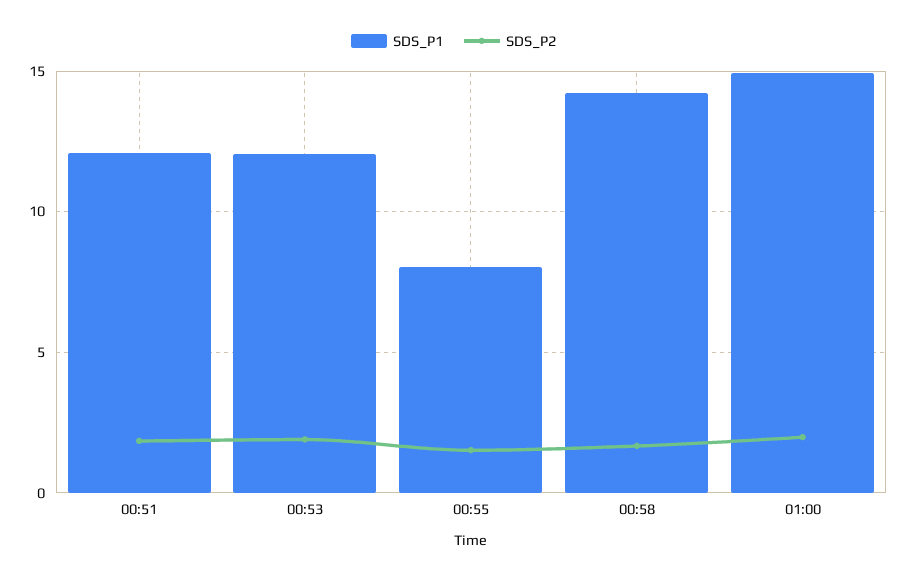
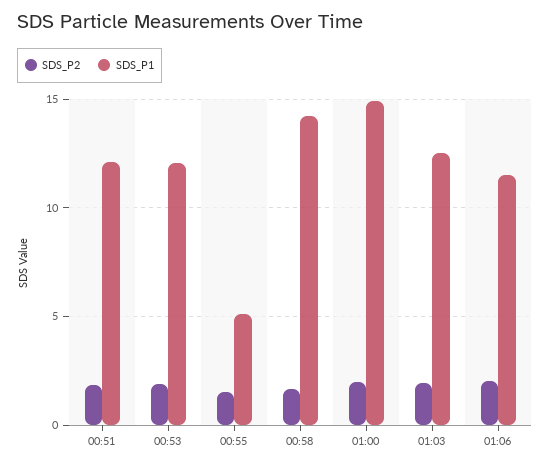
SDS_P1, 00:55: 8 -> 5
SDS_P2, 01:03: none -> 2
SDS_P1, 01:03: none -> 12.5
SDS_P2, 01:06: none -> 2
SDS_P1, 01:06: none -> 11.5

